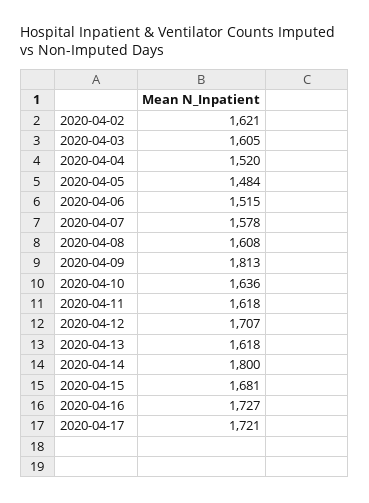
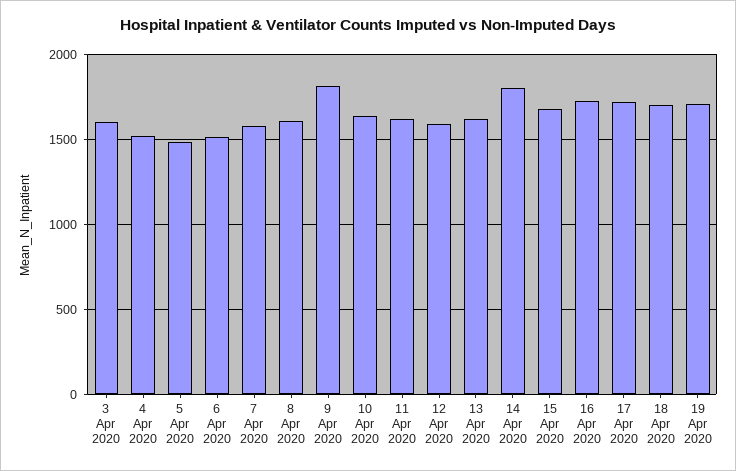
2020-04-02: 1621 -> none
2020-04-12: 1707 -> 1600
18 Apr 2020: none -> 1700
19 Apr 2020: none -> 1700

